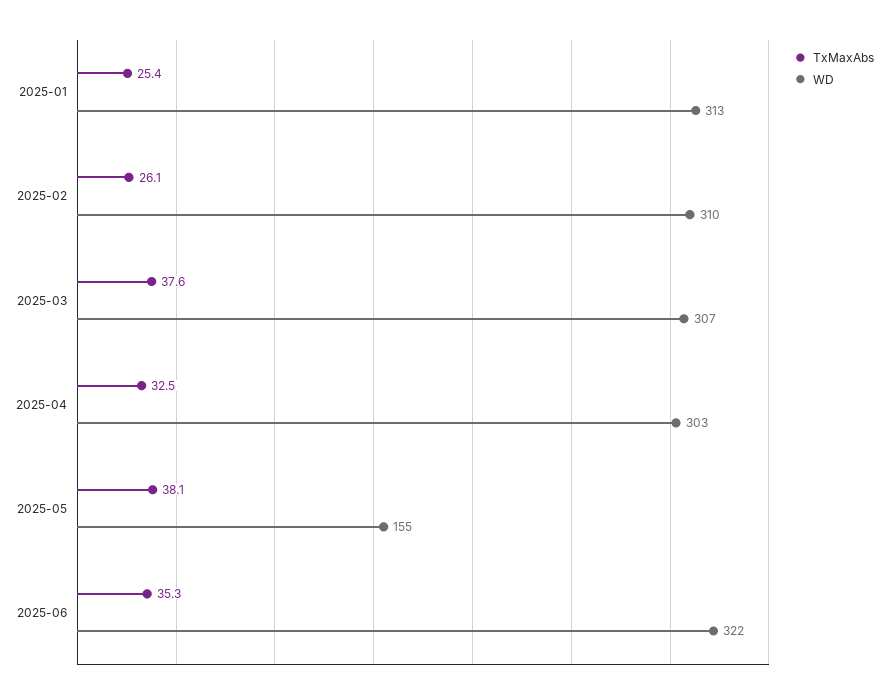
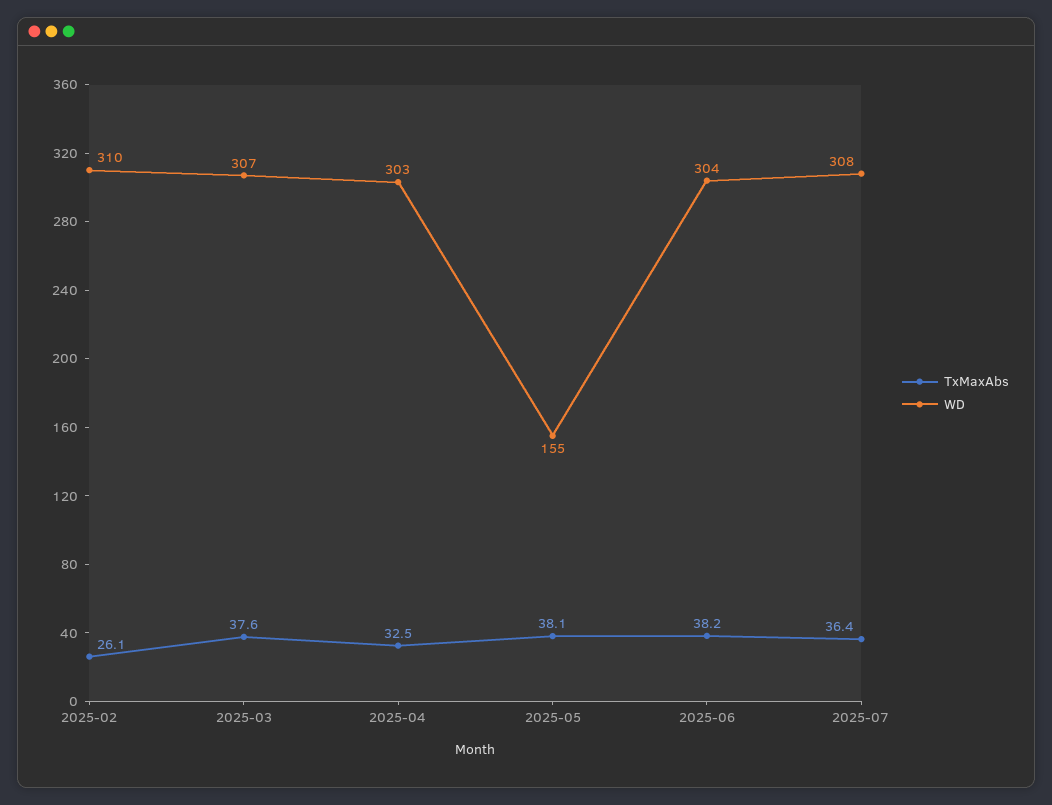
TxMaxAbs, 2025-01: 25.4 -> none
WD, 2025-01: 313 -> none
TxMaxAbs, 2025-06: 35.3 -> 38.2
WD, 2025-06: 322 -> 304
TxMaxAbs, 2025-07: none -> 36.4
WD, 2025-07: none -> 308

